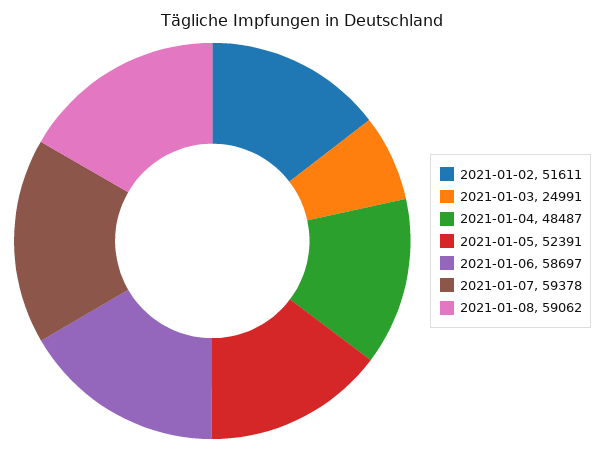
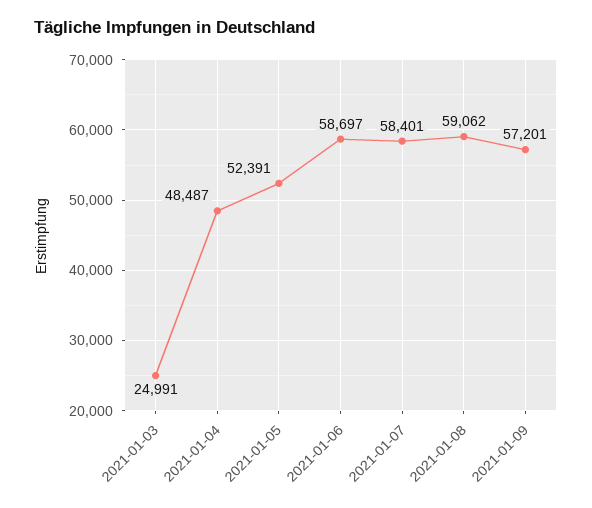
2021-01-02: 51611 -> none
2021-01-07: 59378 -> 58401
2021-01-09: none -> 57201

